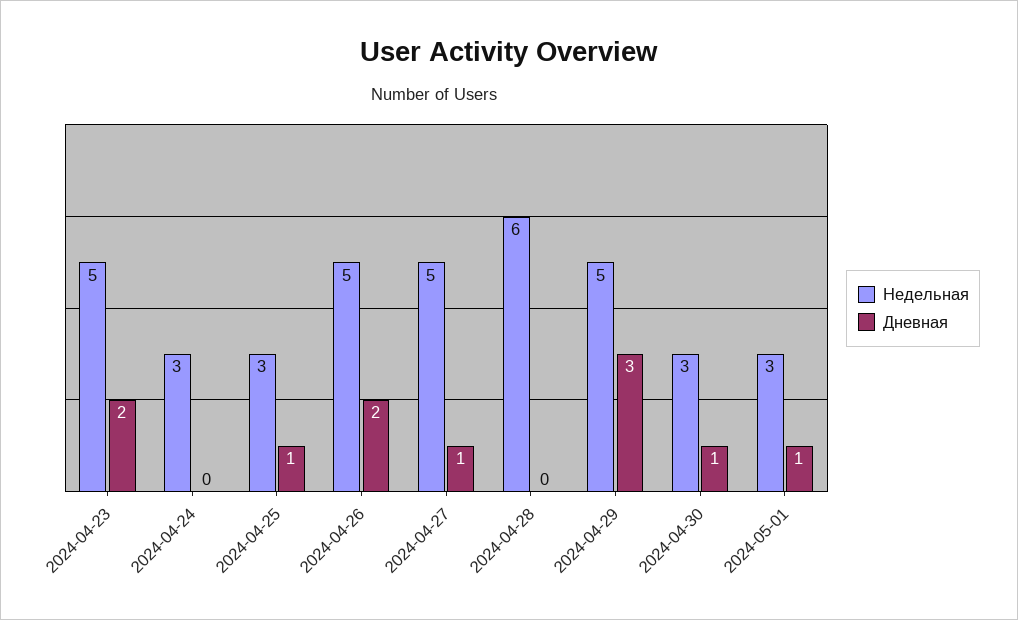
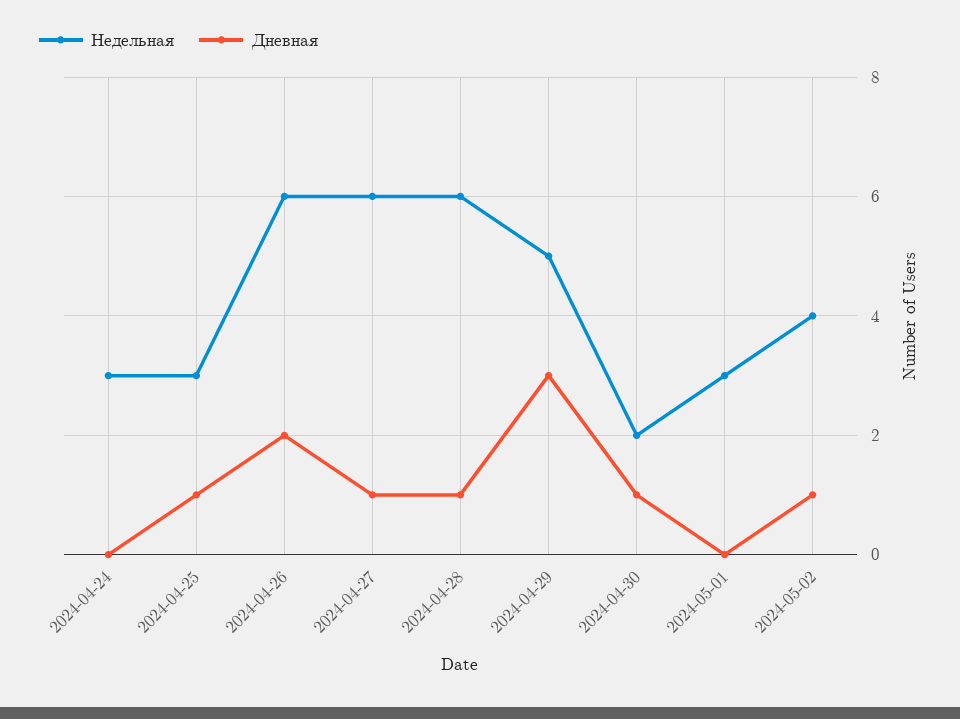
Недельная, 2024-04-23: 5 -> none
Дневная, 2024-04-23: 2 -> none
Недельная, 2024-04-26: 5 -> 6
Недельная, 2024-04-27: 5 -> 6
Дневная, 2024-04-28: 0 -> 1
Недельная, 2024-04-30: 3 -> 2
Дневная, 2024-05-01: 1 -> 0
Недельная, 2024-05-02: none -> 4
Дневная, 2024-05-02: none -> 1

